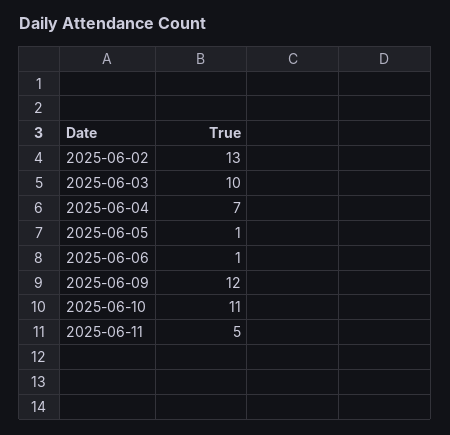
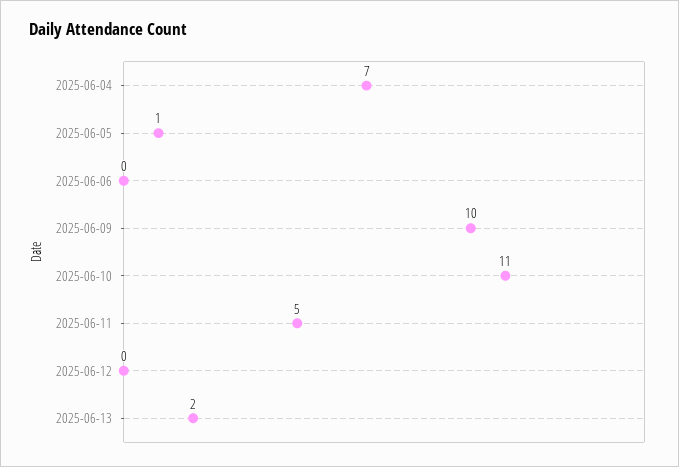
2025-06-02: 13 -> none
2025-06-03: 10 -> none
2025-06-06: 1 -> 0
2025-06-09: 12 -> 10
2025-06-12: none -> 0
2025-06-13: none -> 2

